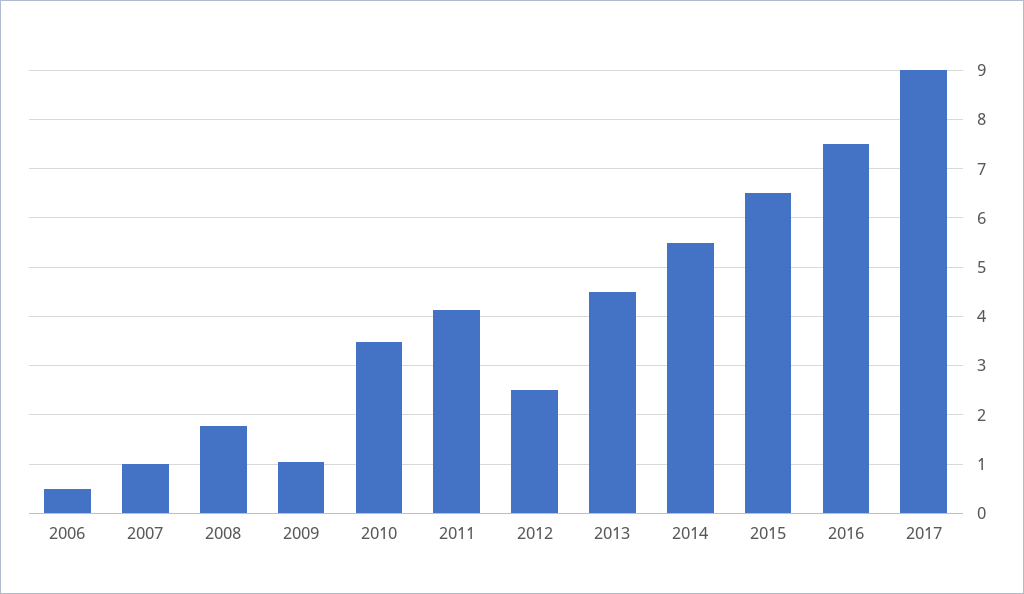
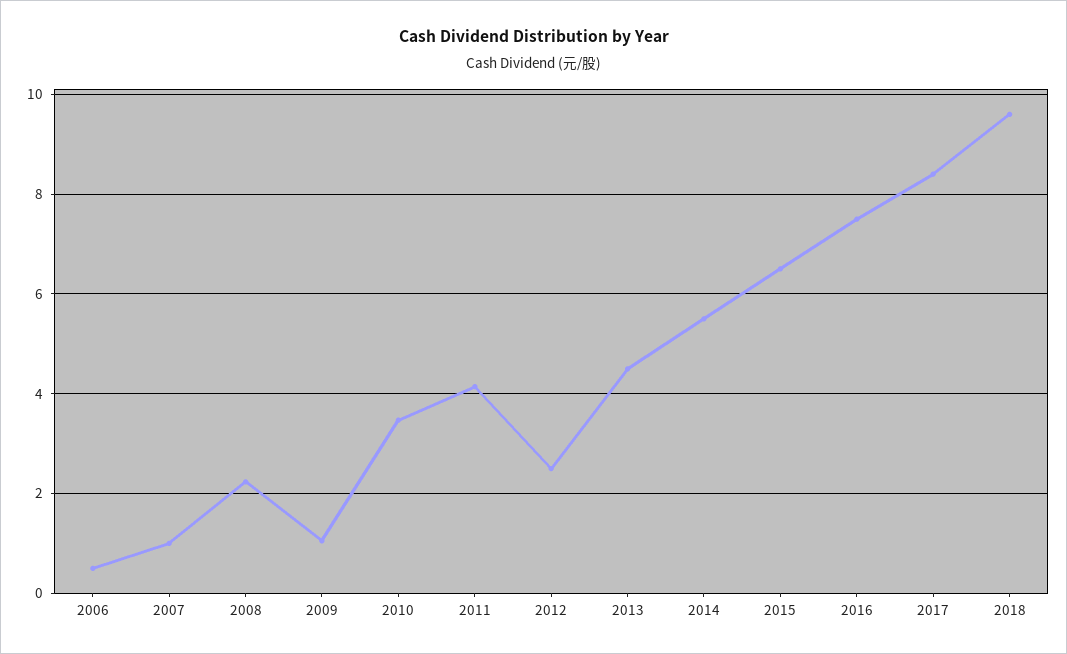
2008: 1.8 -> 2.2
2017: 9 -> 8.4
2018: none -> 9.6

